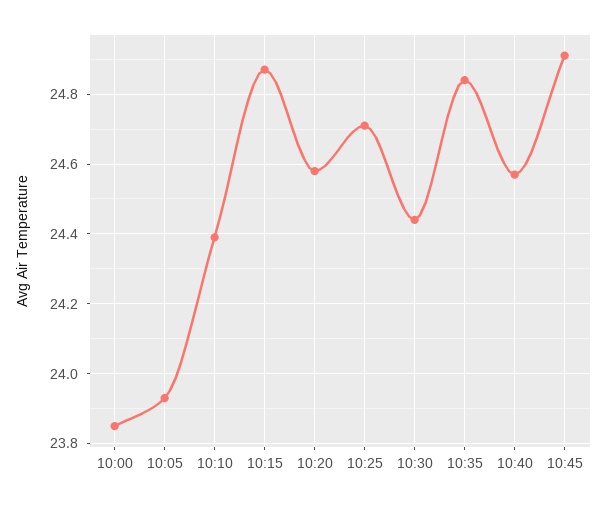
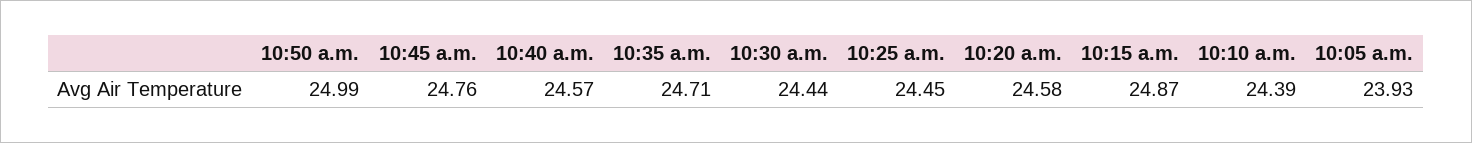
10:00: 23.85 -> none
10:25: 24.7 -> 24.45
10:35: 24.85 -> 24.71
10:45: 24.9 -> 24.76
10:50 a.m.: none -> 24.99

